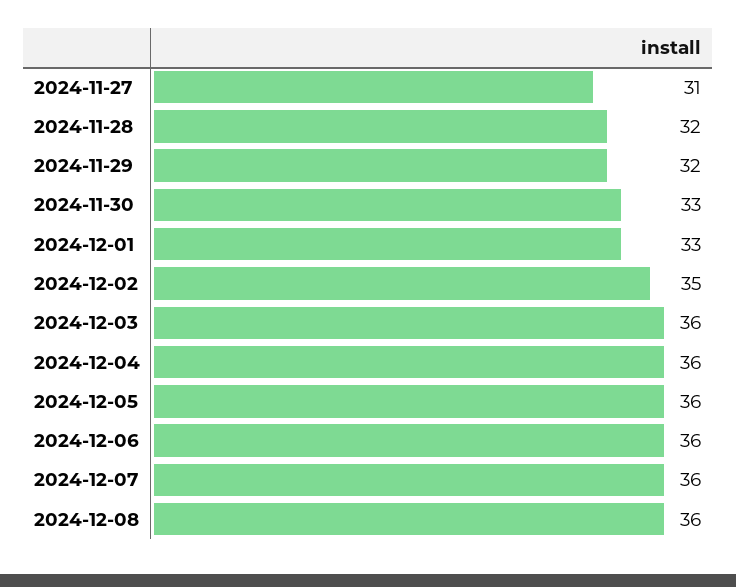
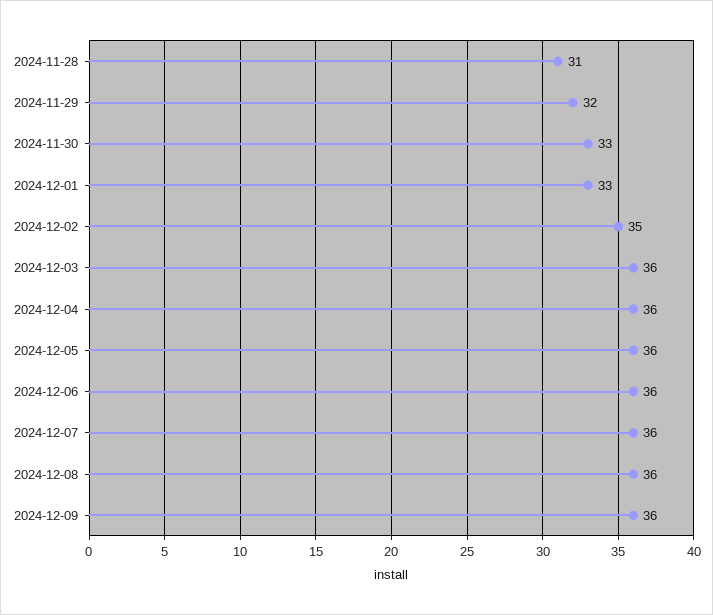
2024-11-27: 31 -> none
2024-11-28: 32 -> 31
2024-12-09: none -> 36

